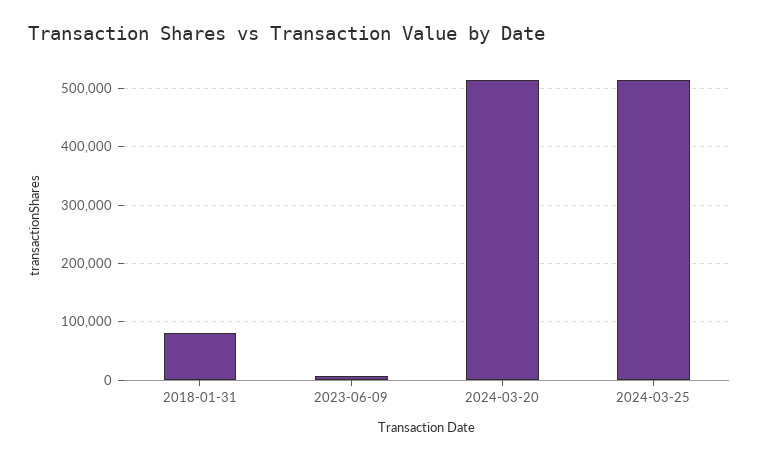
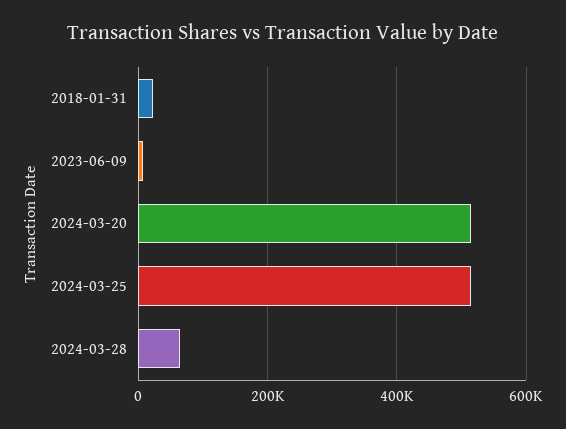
2018-01-31: 80000 -> 20000
2024-03-28: none -> 60000

